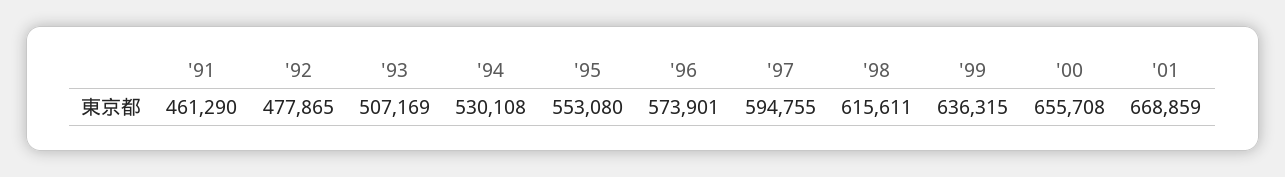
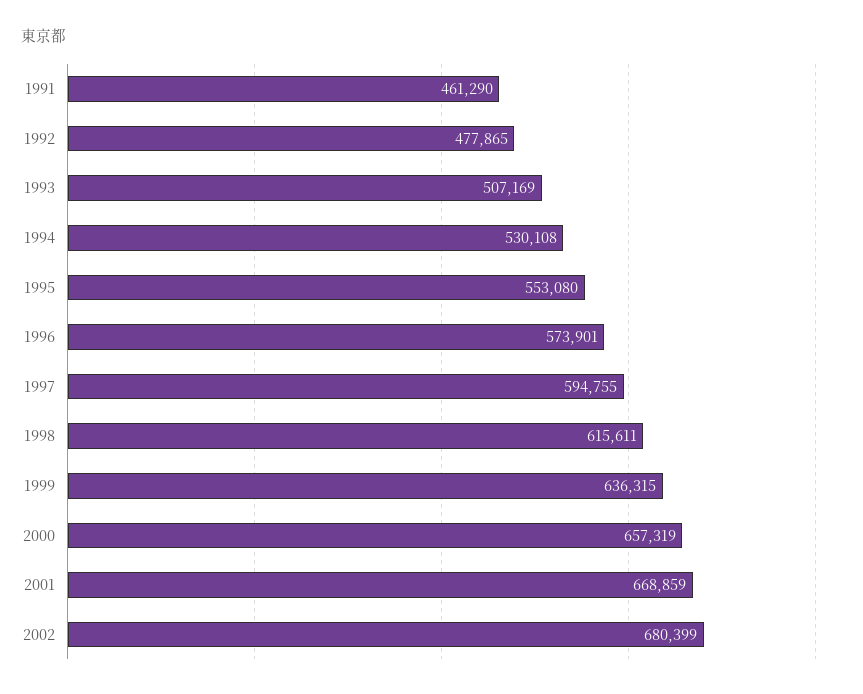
'00: 655708 -> 657319
2002: none -> 680399

